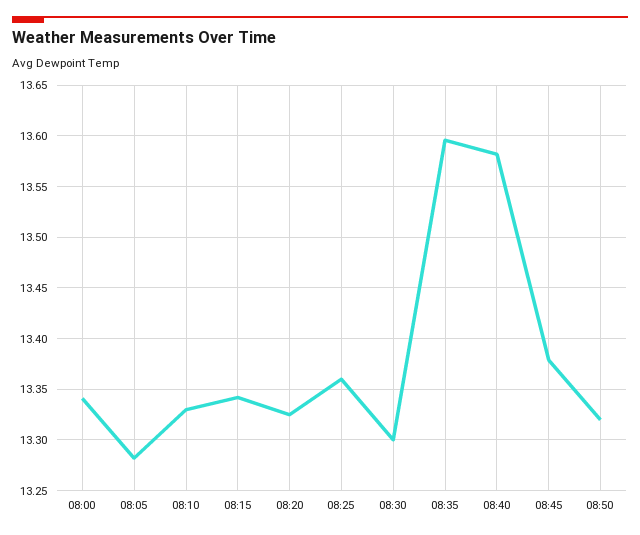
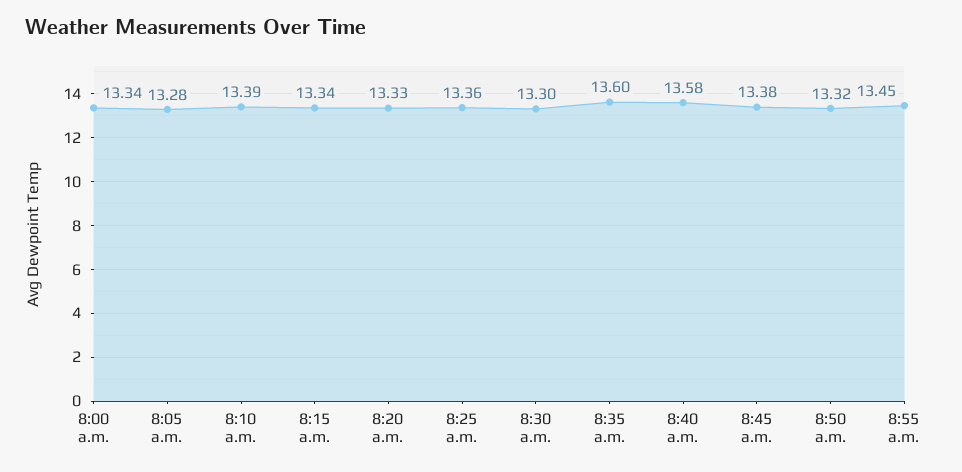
08:10: 13.33 -> 13.39
8:55 a.m.: none -> 13.45

